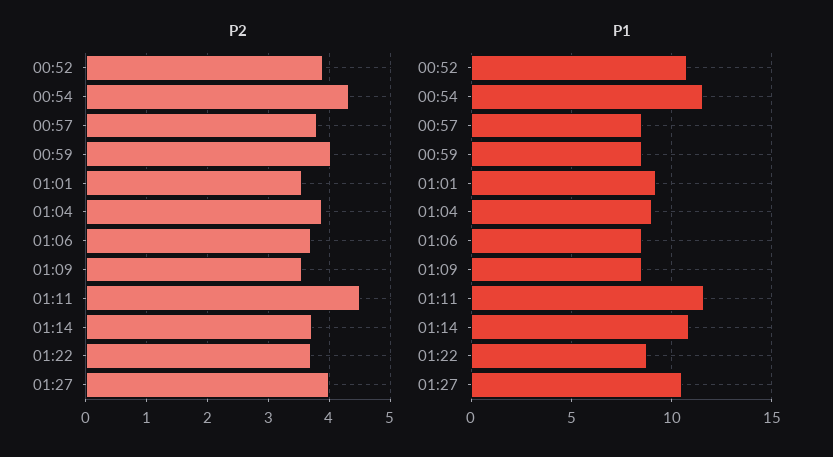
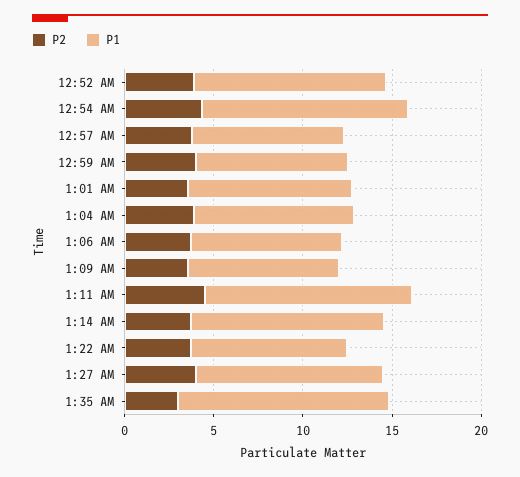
P2, 1:35 AM: none -> 3
P1, 1:35 AM: none -> 12

